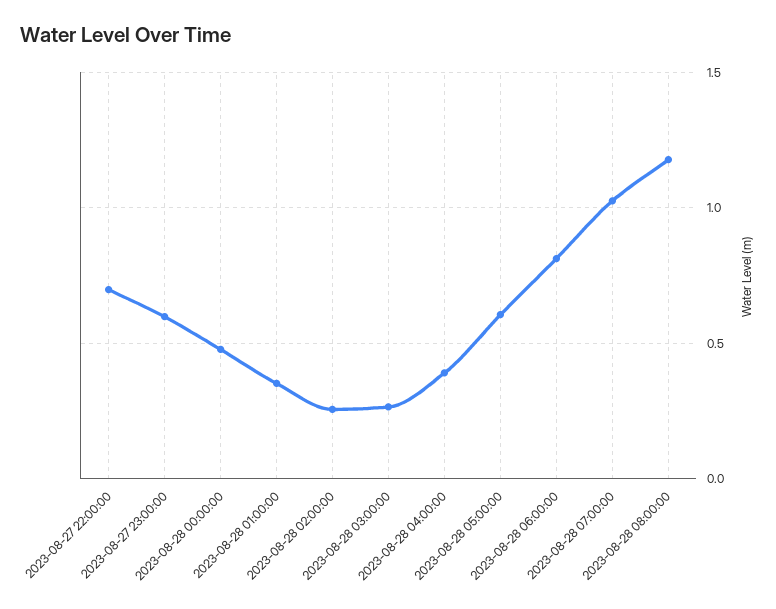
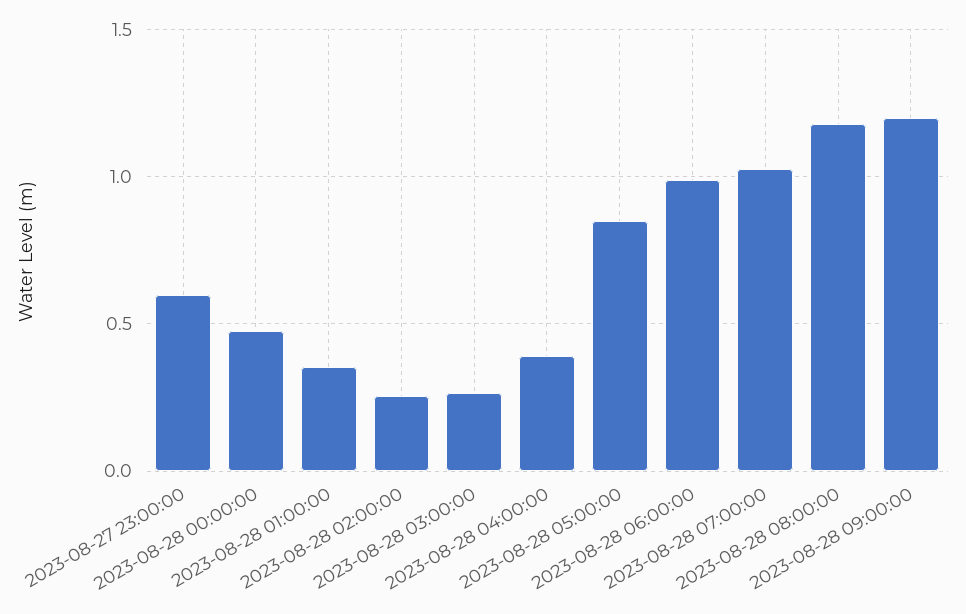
2023-08-27 22:00:00: 0.7 -> none
2023-08-28 05:00:00: 0.6 -> 0.85
2023-08-28 06:00:00: 0.8 -> 1
2023-08-28 09:00:00: none -> 1.2

